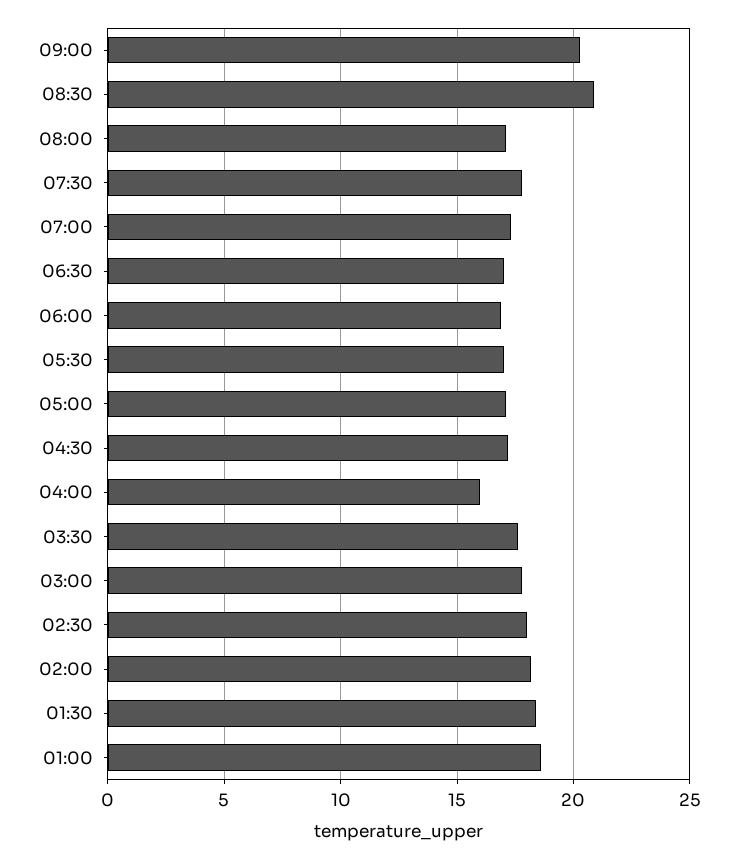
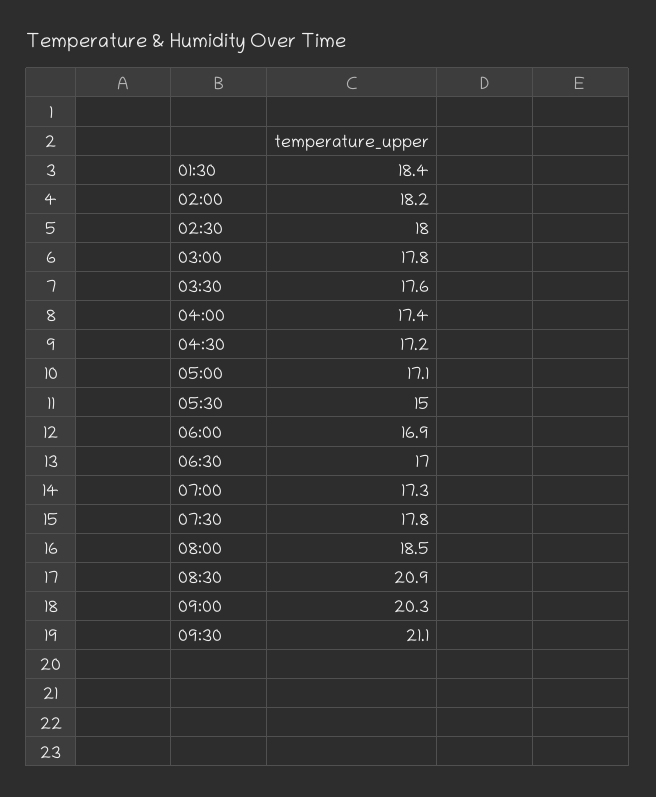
08:00: 17 -> 18.5
05:30: 17 -> 15
04:00: 16 -> 17.4
01:00: 18.5 -> none
09:30: none -> 21.1

